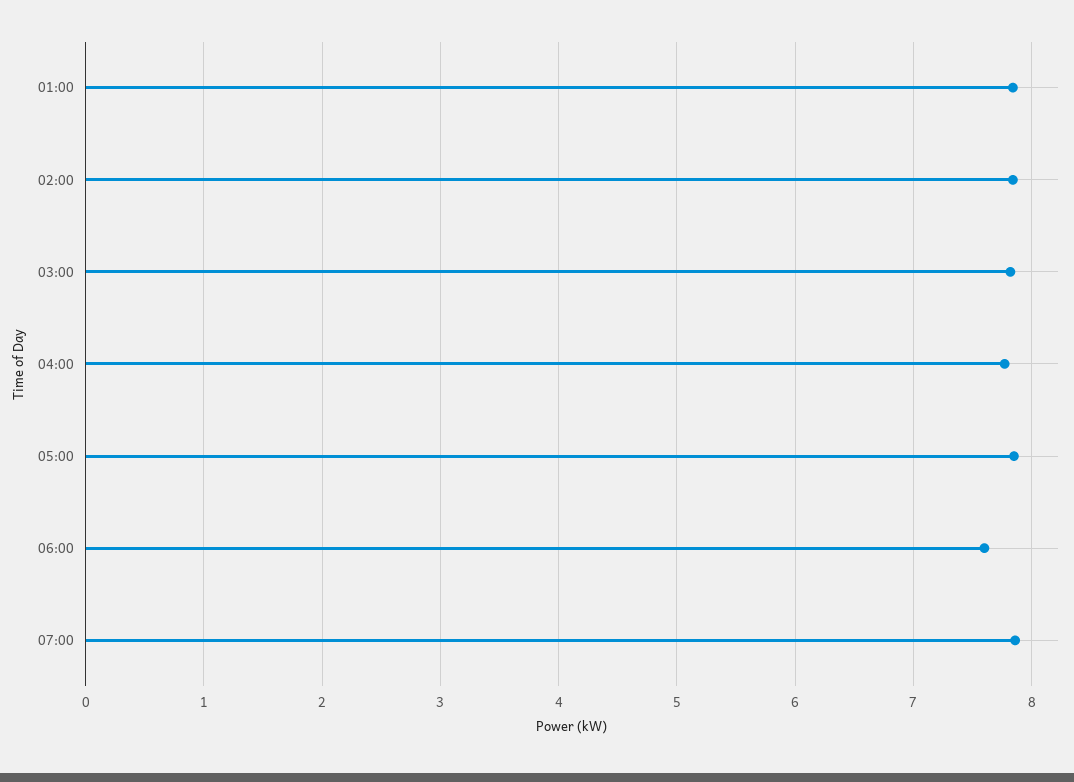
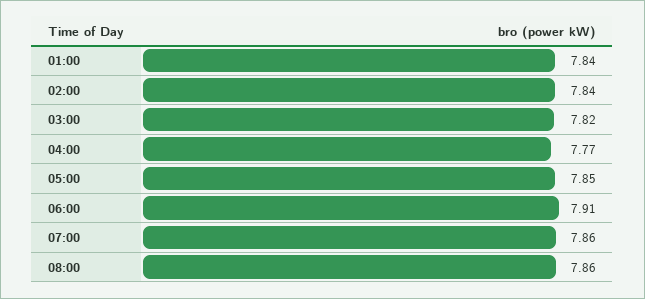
06:00: 7.6 -> 7.91
08:00: none -> 7.86

